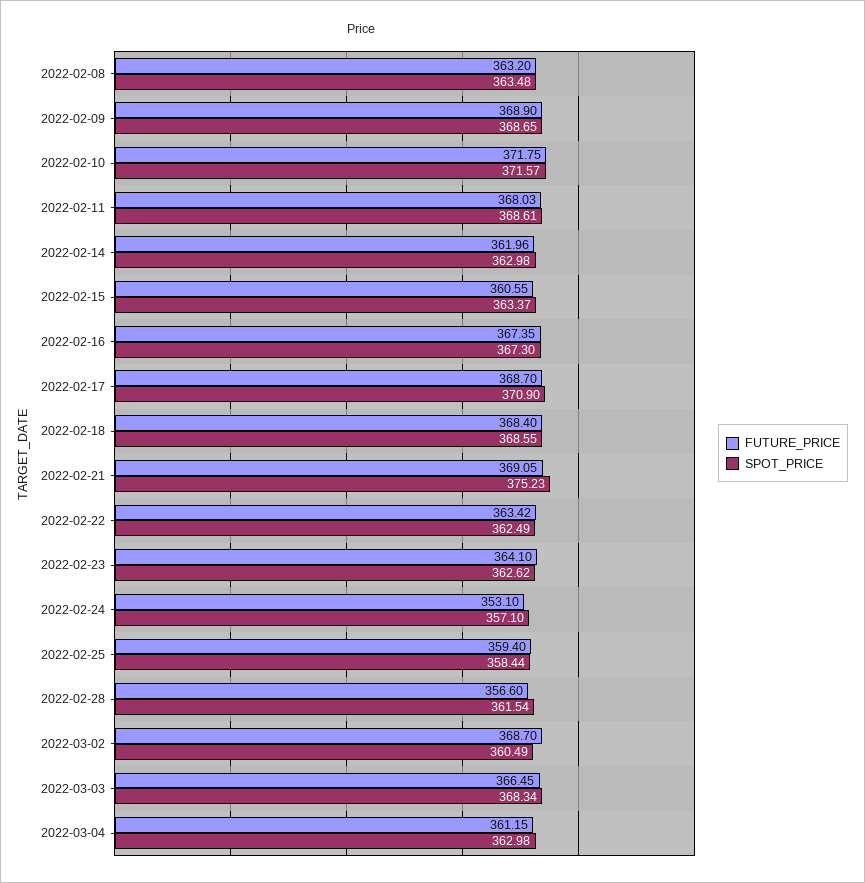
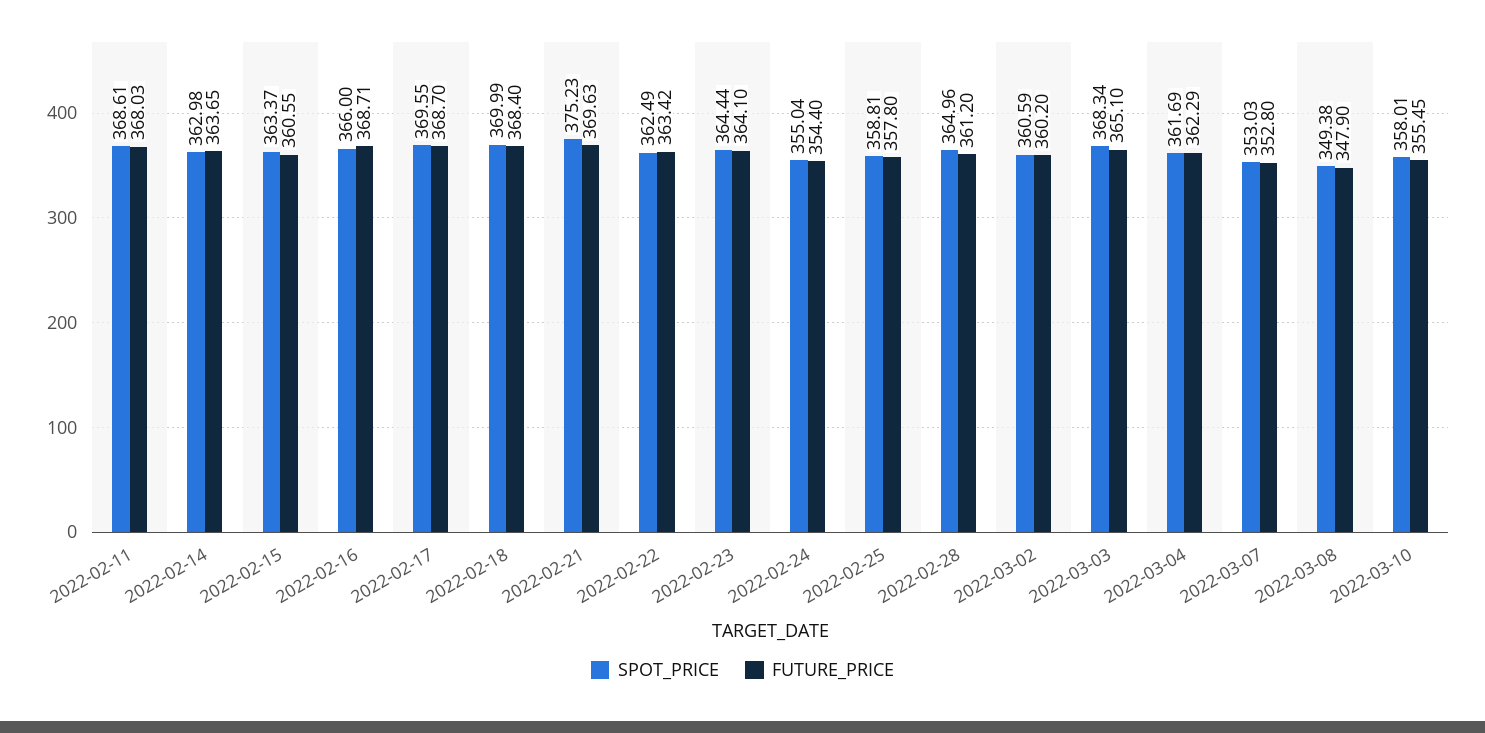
FUTURE_PRICE, 2022-02-08: 363.2 -> none
SPOT_PRICE, 2022-02-08: 363.48 -> none
FUTURE_PRICE, 2022-02-09: 368.9 -> none
SPOT_PRICE, 2022-02-09: 368.65 -> none
FUTURE_PRICE, 2022-02-10: 371.75 -> none
SPOT_PRICE, 2022-02-10: 371.57 -> none
FUTURE_PRICE, 2022-02-14: 361.96 -> 363.65
FUTURE_PRICE, 2022-02-16: 367.35 -> 368.71
SPOT_PRICE, 2022-02-16: 367.3 -> 366
SPOT_PRICE, 2022-02-17: 370.9 -> 369.55
SPOT_PRICE, 2022-02-18: 368.55 -> 369.99
FUTURE_PRICE, 2022-02-21: 369.05 -> 369.63
SPOT_PRICE, 2022-02-23: 362.62 -> 364.44
FUTURE_PRICE, 2022-02-24: 353.1 -> 354.4
SPOT_PRICE, 2022-02-24: 357.1 -> 355.04
FUTURE_PRICE, 2022-02-25: 359.4 -> 357.8
SPOT_PRICE, 2022-02-25: 358.44 -> 358.81
FUTURE_PRICE, 2022-02-28: 356.6 -> 361.2
SPOT_PRICE, 2022-02-28: 361.54 -> 364.96
FUTURE_PRICE, 2022-03-02: 368.7 -> 360.2
SPOT_PRICE, 2022-03-02: 360.49 -> 360.59
FUTURE_PRICE, 2022-03-03: 366.45 -> 365.1
FUTURE_PRICE, 2022-03-04: 361.15 -> 362.29
SPOT_PRICE, 2022-03-04: 362.98 -> 361.69
SPOT_PRICE, 2022-03-07: none -> 353.03
FUTURE_PRICE, 2022-03-07: none -> 352.8
SPOT_PRICE, 2022-03-08: none -> 349.38
FUTURE_PRICE, 2022-03-08: none -> 347.9
SPOT_PRICE, 2022-03-10: none -> 358.01
FUTURE_PRICE, 2022-03-10: none -> 355.45

